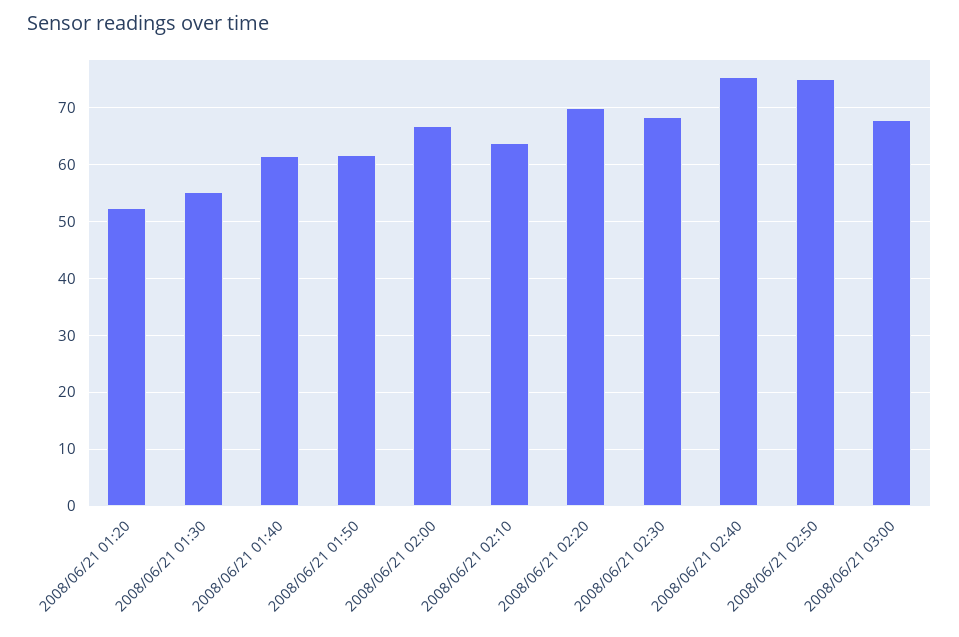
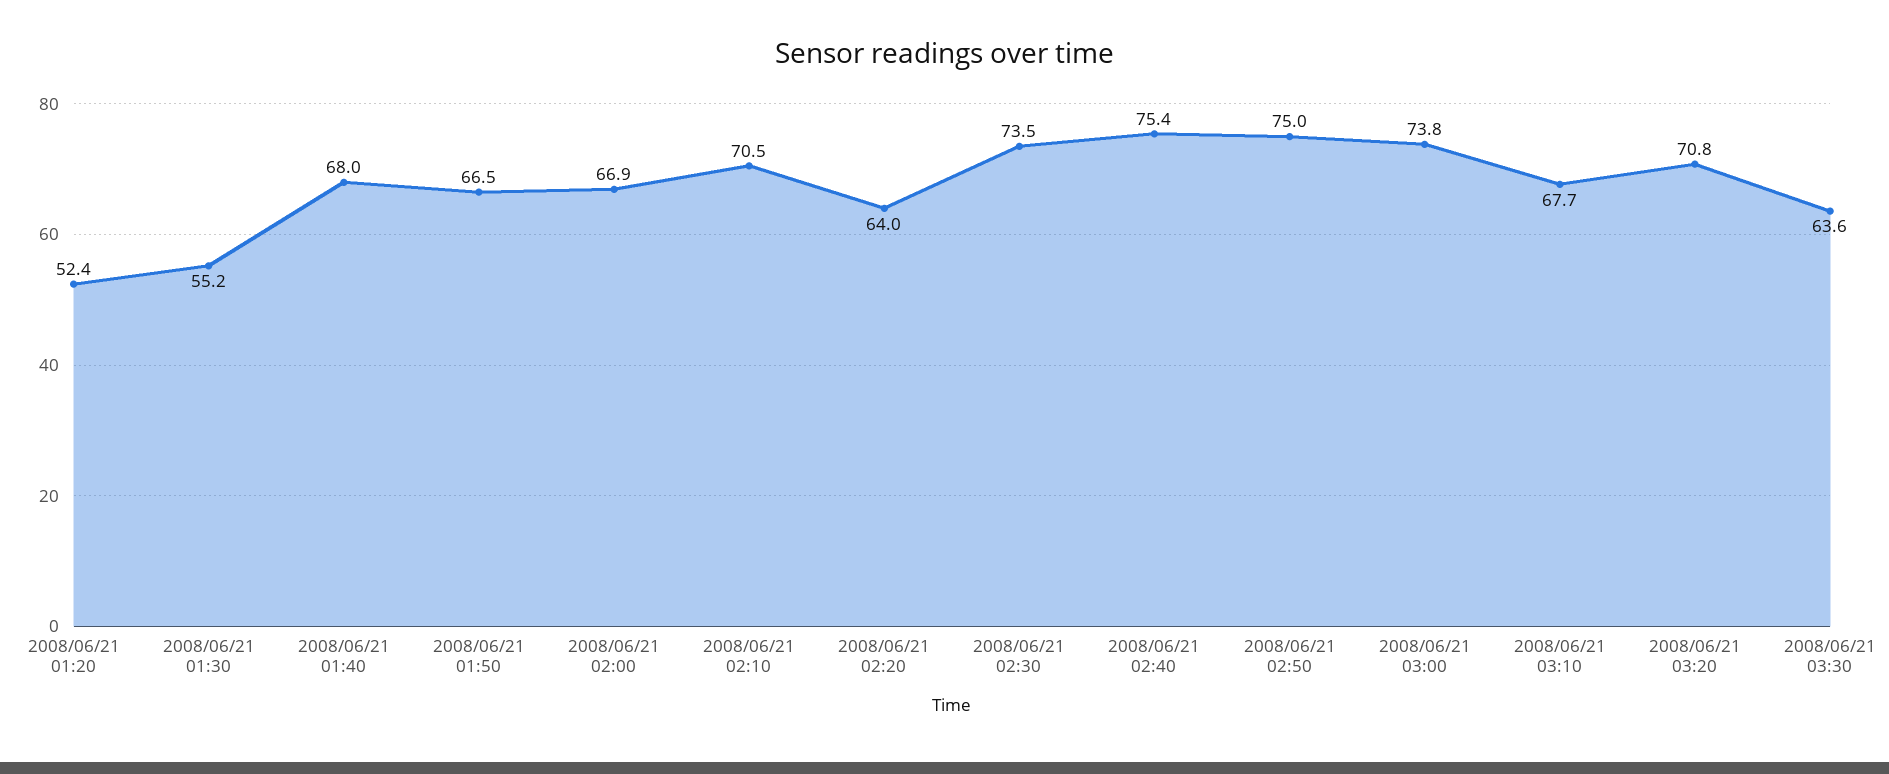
2008/06/21 01:40: 62 -> 68
2008/06/21 01:50: 62 -> 66.5
2008/06/21 02:10: 64 -> 70.5
2008/06/21 02:20: 70 -> 64
2008/06/21 02:30: 68 -> 73.5
2008/06/21 03:00: 68 -> 73.8
2008/06/21 03:10: none -> 67.7
2008/06/21 03:20: none -> 70.8
2008/06/21 03:30: none -> 63.6

